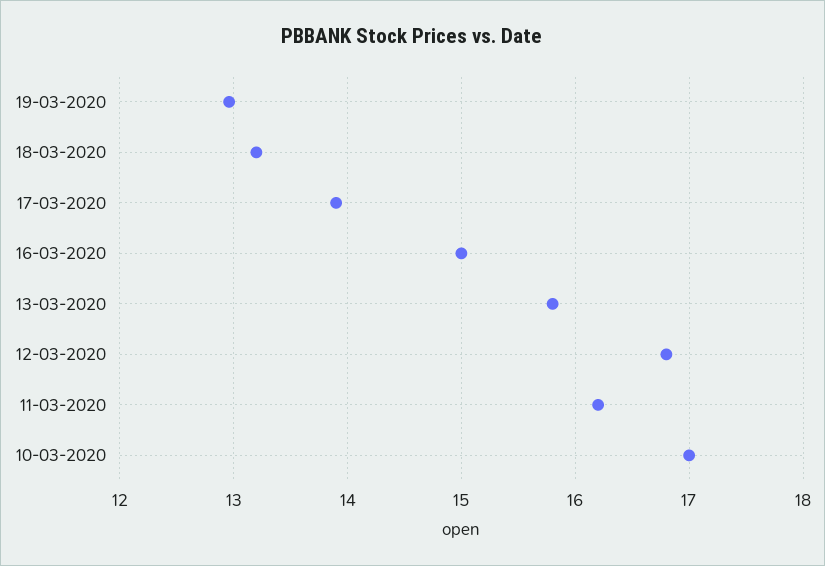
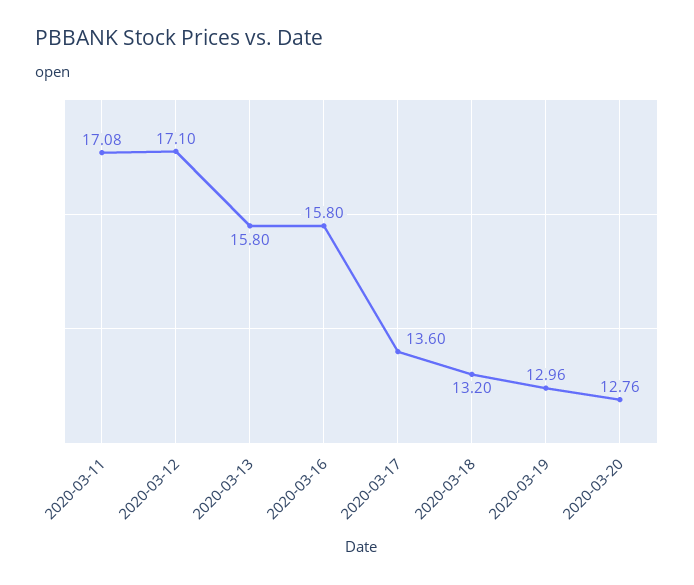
17-03-2020: 13.9 -> 13.6
16-03-2020: 15 -> 15.8
12-03-2020: 16.8 -> 17.1
11-03-2020: 16.2 -> 17.08
10-03-2020: 17 -> none
2020-03-20: none -> 12.76

